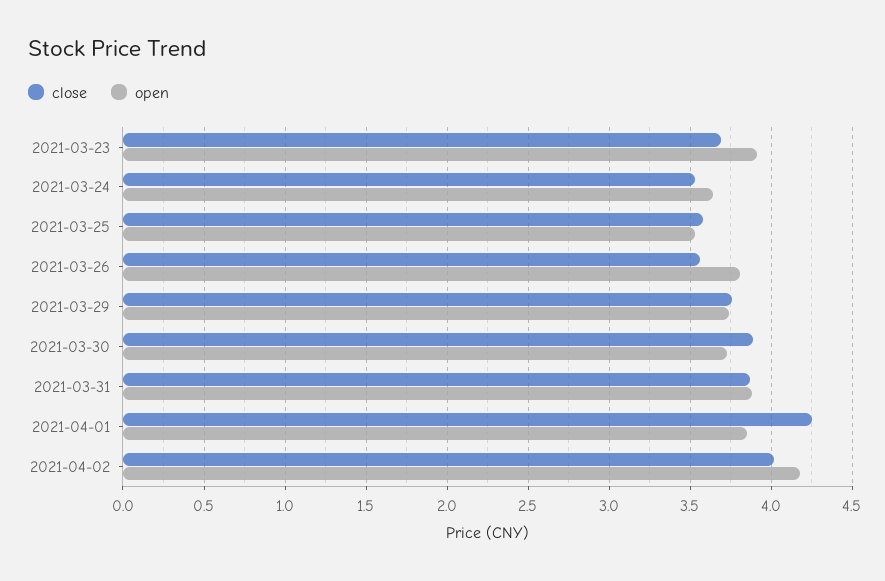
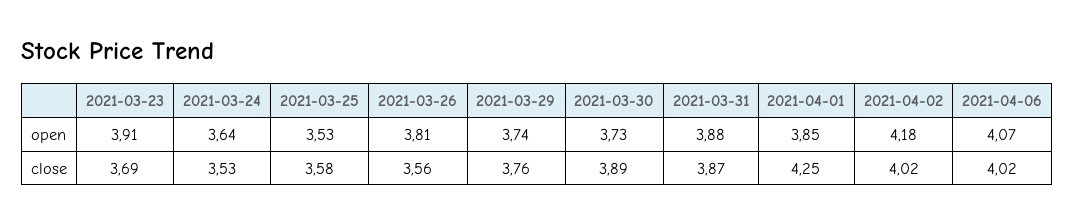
open, 2021-04-06: none -> 4.07
close, 2021-04-06: none -> 4.02

